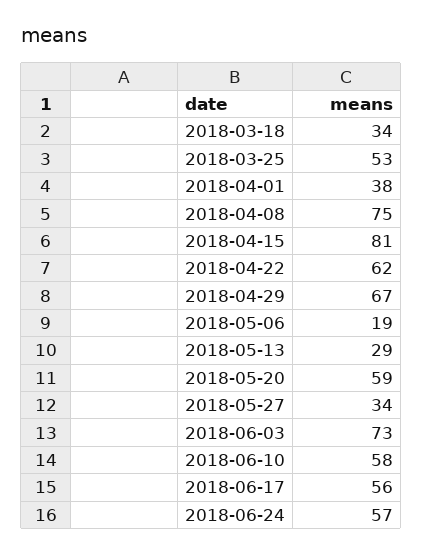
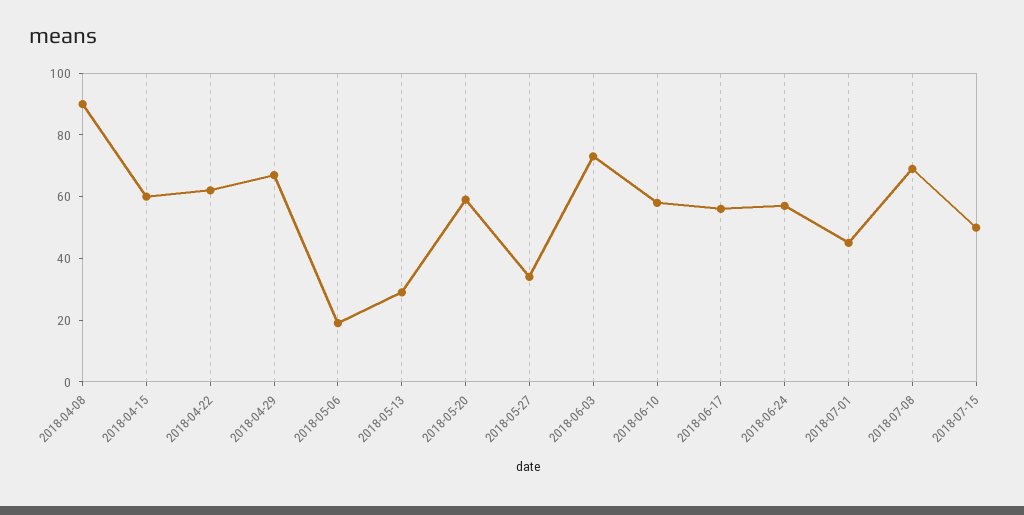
2018-03-18: 34 -> none
2018-03-25: 53 -> none
2018-04-01: 38 -> none
2018-04-08: 75 -> 90
2018-04-15: 81 -> 60
2018-07-01: none -> 45
2018-07-08: none -> 70
2018-07-15: none -> 50

